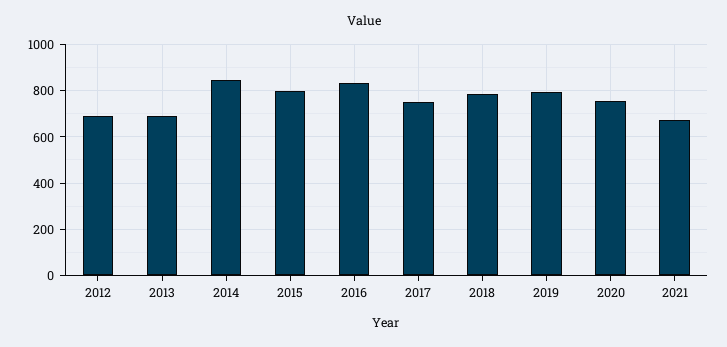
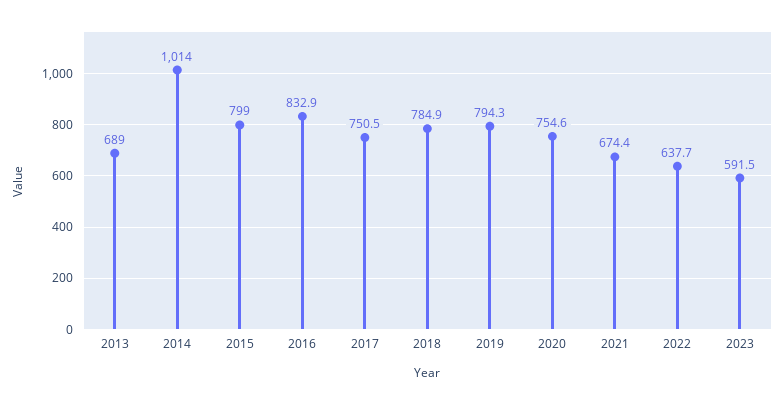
2012: 700 -> none
2014: 850 -> 1014
2022: none -> 637.7
2023: none -> 591.5

